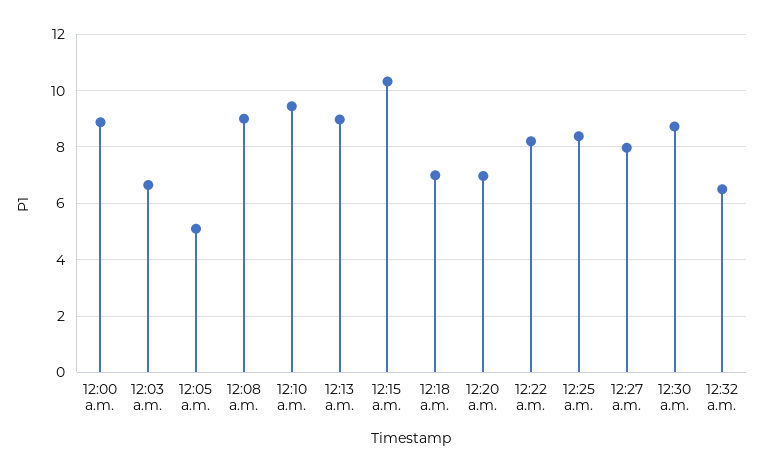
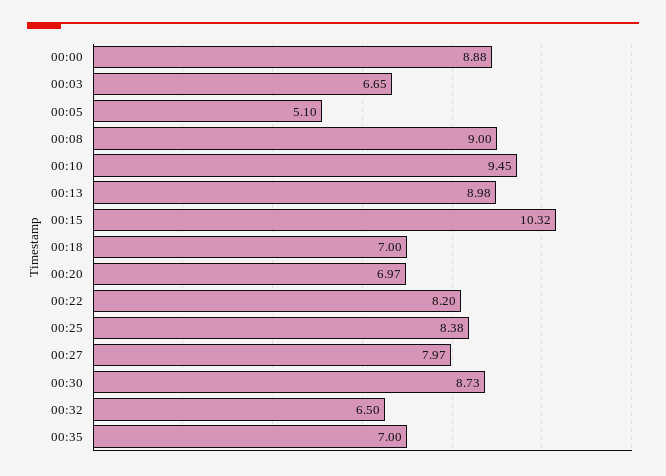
00:35: none -> 7

